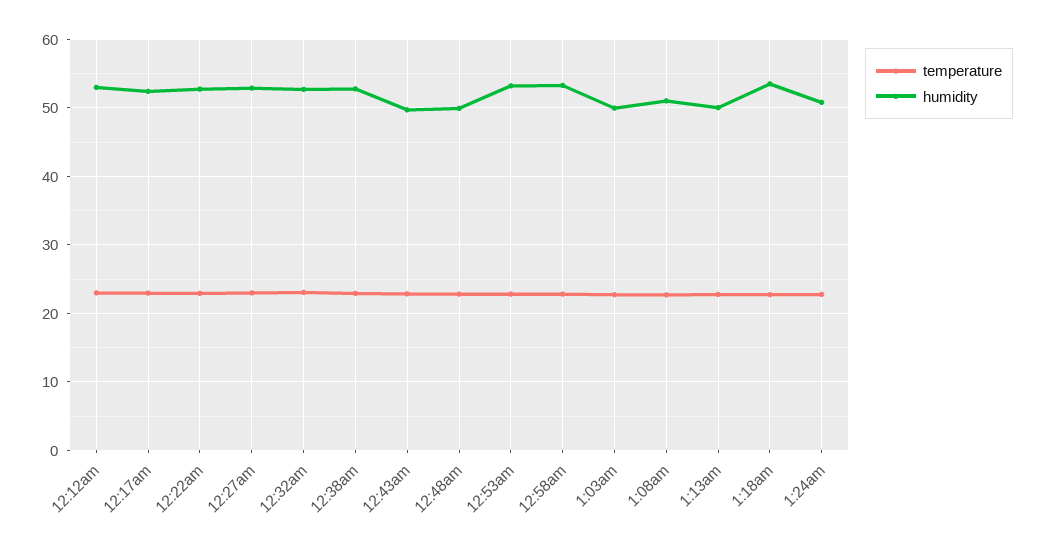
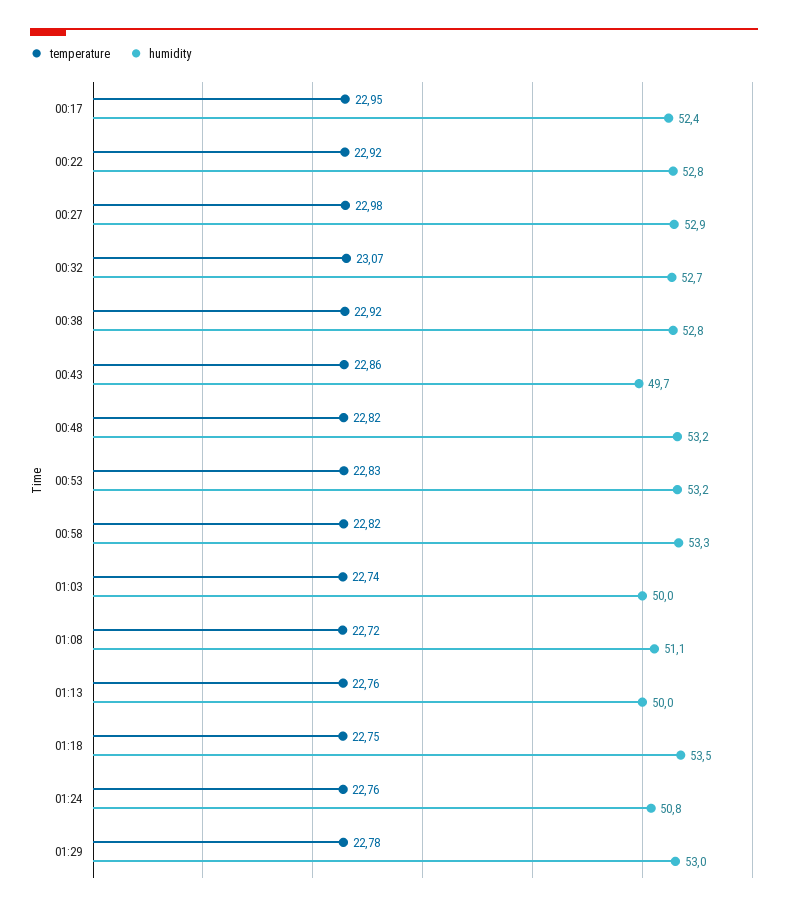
temperature, 12:12am: 23 -> none
humidity, 12:12am: 53 -> none
humidity, 12:48am: 50 -> 53.2
temperature, 01:29: none -> 22.78
humidity, 01:29: none -> 53

